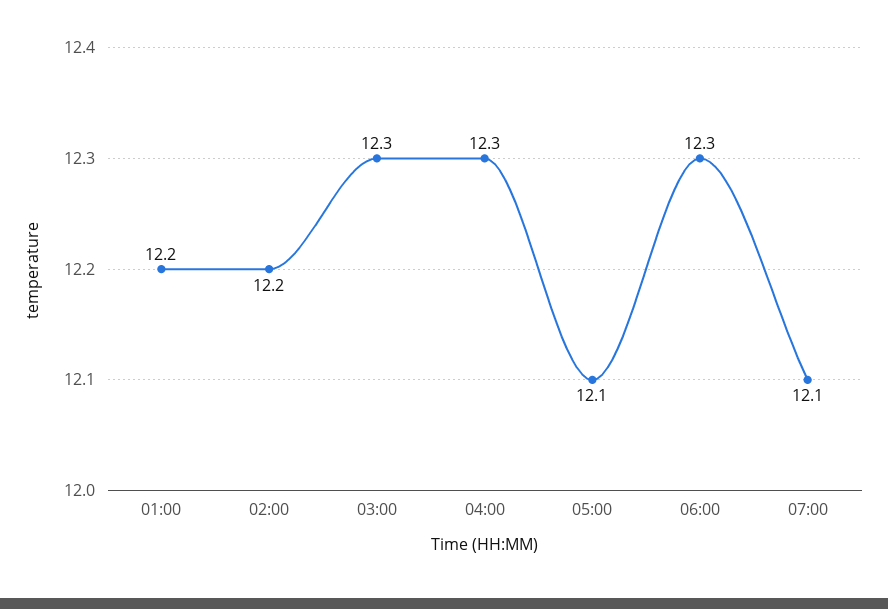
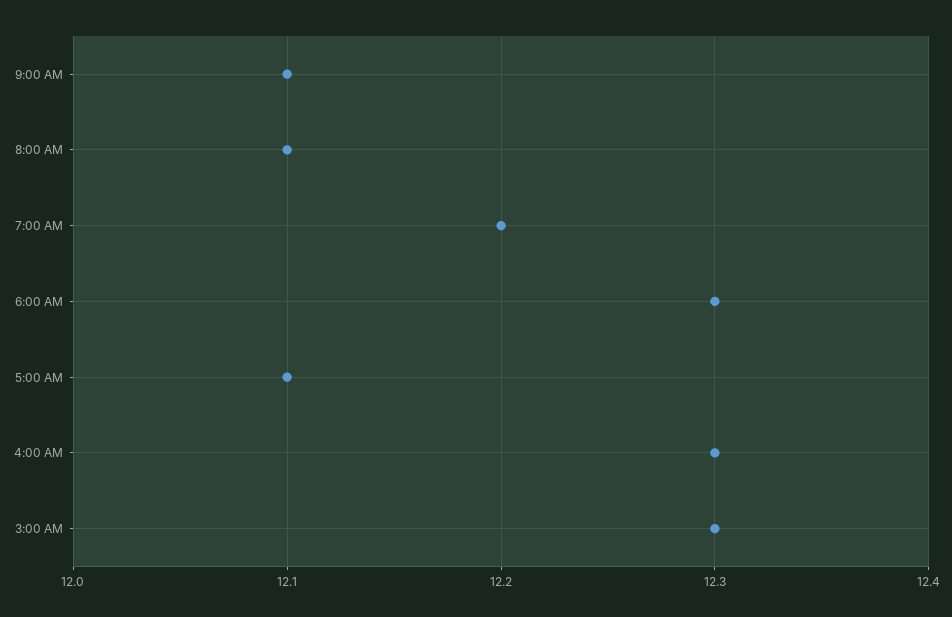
01:00: 12.2 -> none
02:00: 12.2 -> none
07:00: 12.1 -> 12.2
9:00 AM: none -> 12.1
8:00 AM: none -> 12.1

